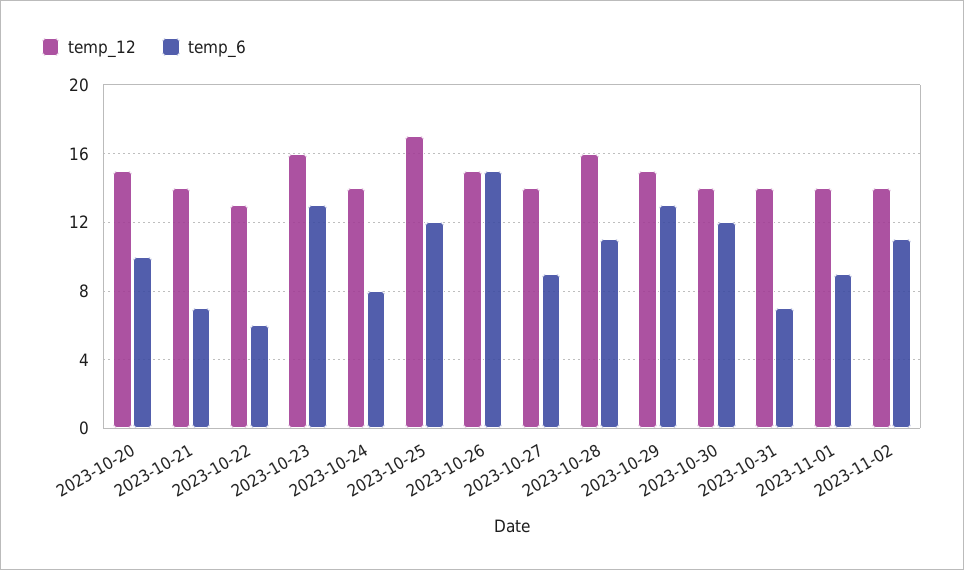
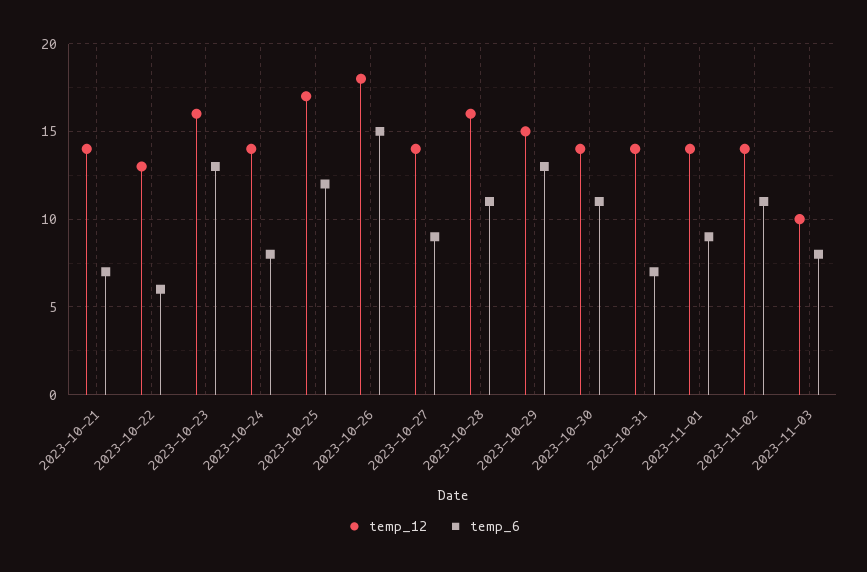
temp_12, 2023-10-20: 15 -> none
temp_6, 2023-10-20: 10 -> none
temp_12, 2023-10-26: 15 -> 18
temp_6, 2023-10-30: 12 -> 11
temp_12, 2023-11-03: none -> 10
temp_6, 2023-11-03: none -> 8

